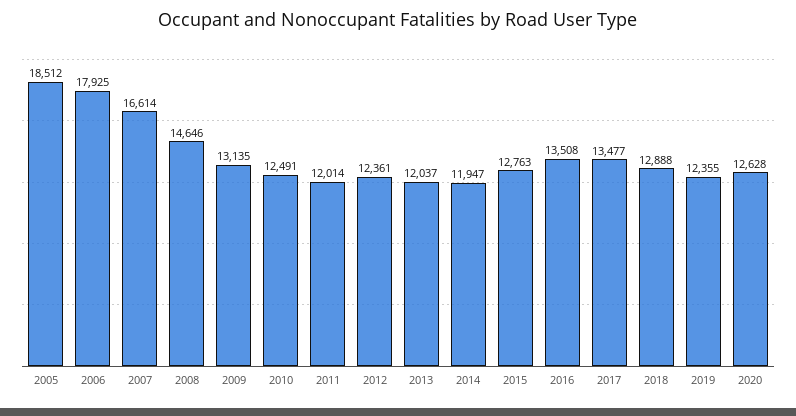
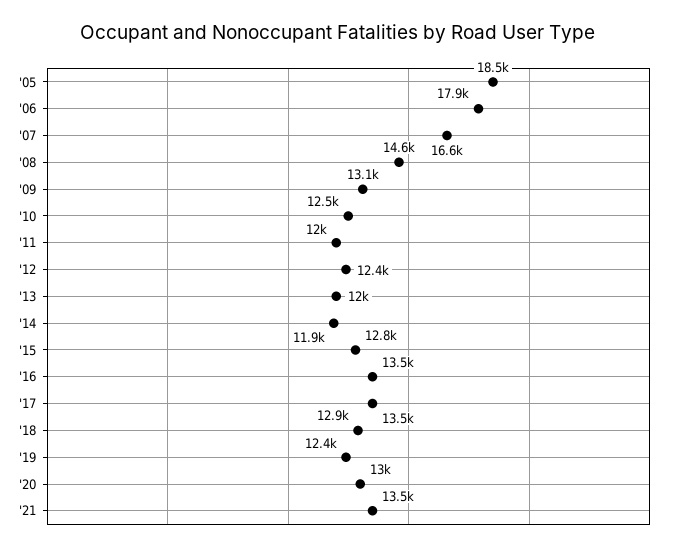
2020: 12628 -> 13000
'21: none -> 13500

